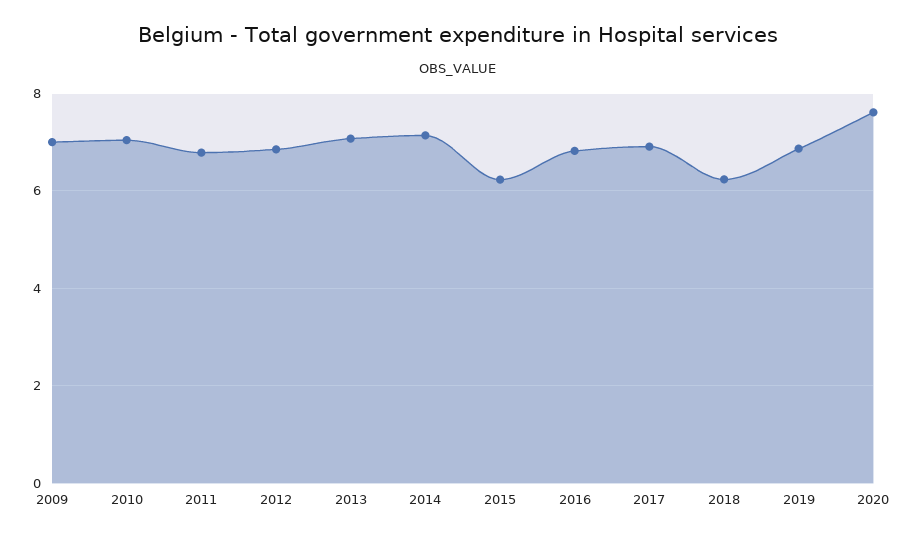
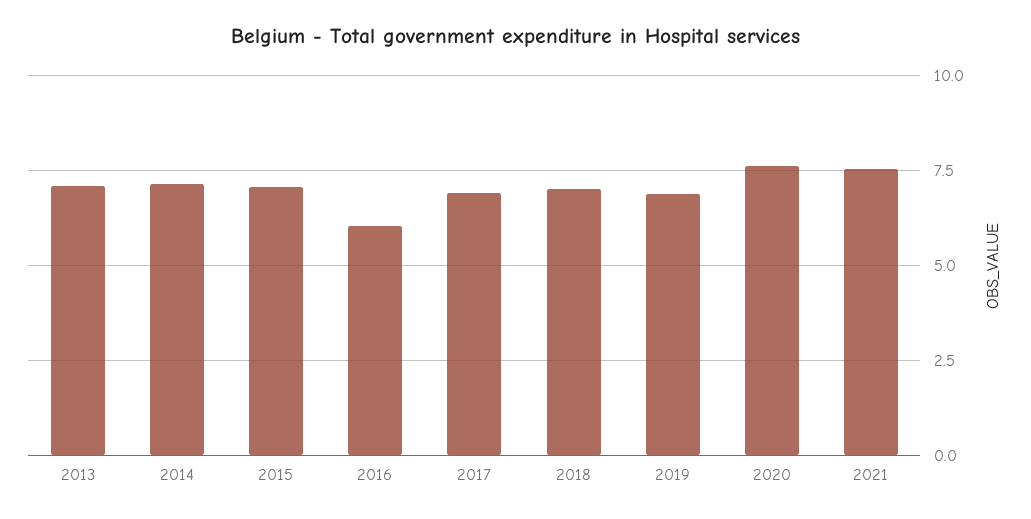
2009: 7 -> none
2010: 7 -> none
2011: 6.8 -> none
2012: 6.8 -> none
2015: 6.2 -> 7
2016: 6.8 -> 6
2018: 6.2 -> 7
2021: none -> 7.5

